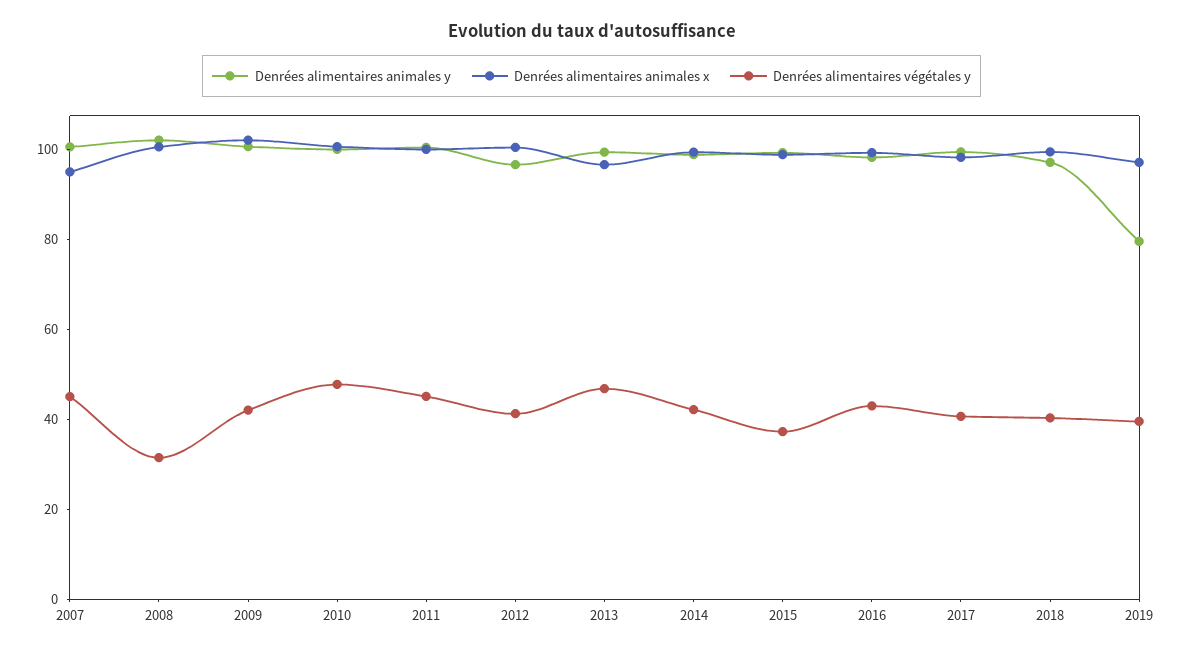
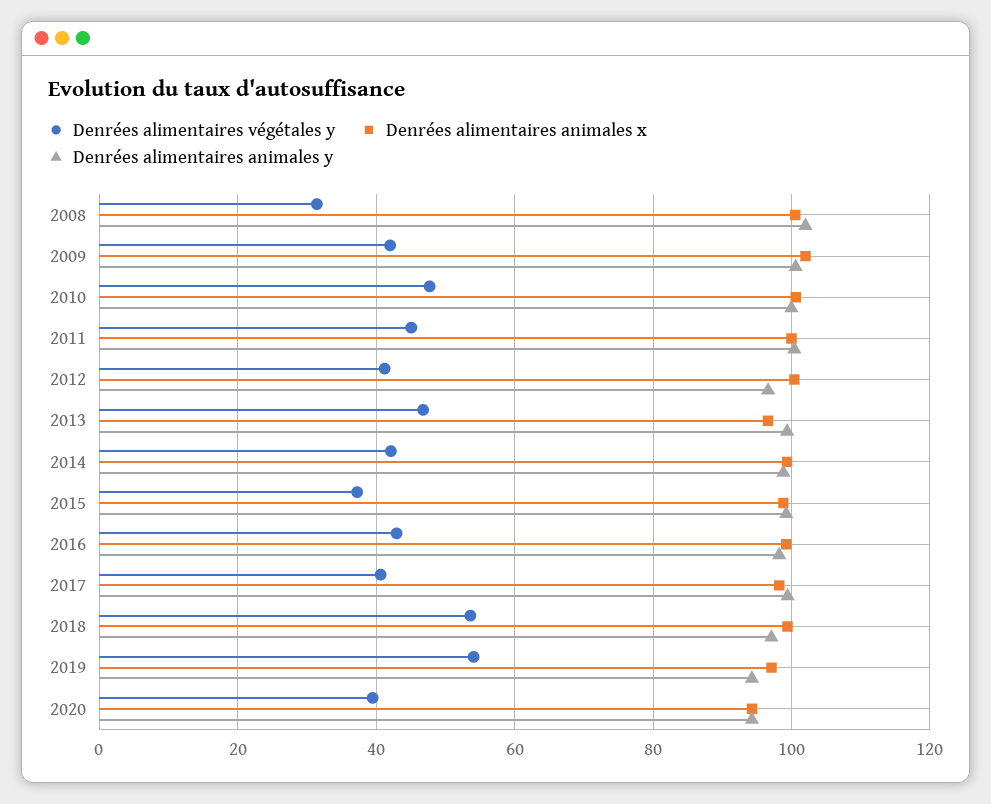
Denrées alimentaires animales y, 2007: 100 -> none
Denrées alimentaires animales x, 2007: 95 -> none
Denrées alimentaires végétales y, 2007: 45 -> none
Denrées alimentaires végétales y, 2018: 40 -> 54
Denrées alimentaires animales y, 2019: 80 -> 94
Denrées alimentaires végétales y, 2019: 40 -> 54
Denrées alimentaires végétales y, 2020: none -> 40
Denrées alimentaires animales x, 2020: none -> 94
Denrées alimentaires animales y, 2020: none -> 94

